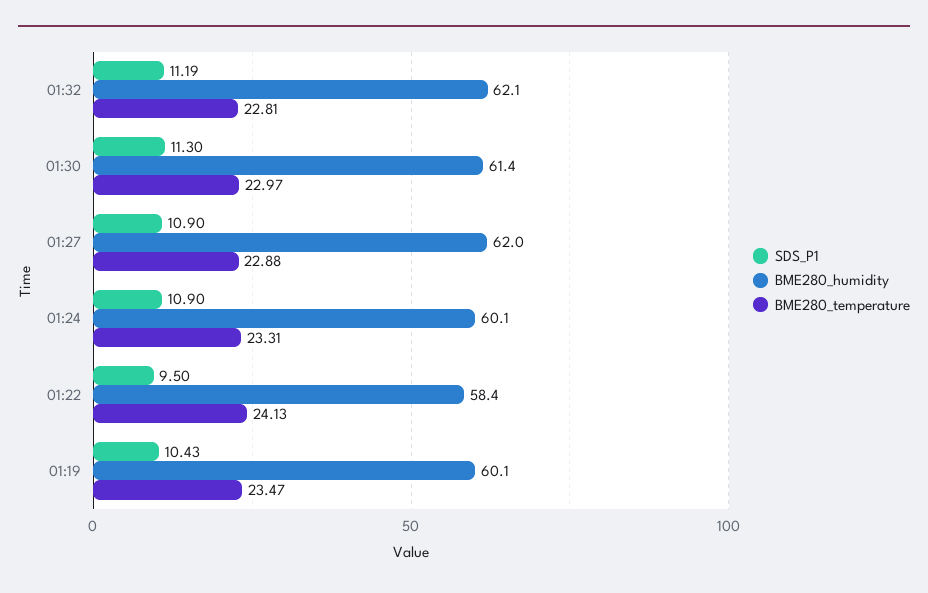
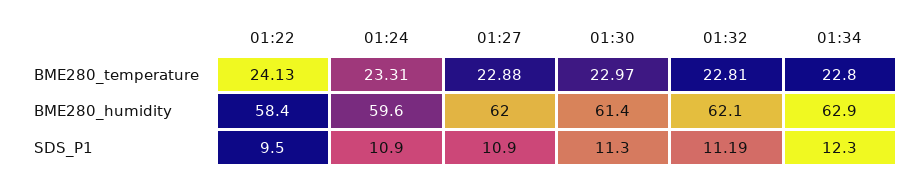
BME280_humidity, 01:24: 60.1 -> 59.6
SDS_P1, 01:19: 10.43 -> none
BME280_humidity, 01:19: 60.1 -> none
BME280_temperature, 01:19: 23.47 -> none
BME280_temperature, 01:34: none -> 22.8
BME280_humidity, 01:34: none -> 62.9
SDS_P1, 01:34: none -> 12.3

